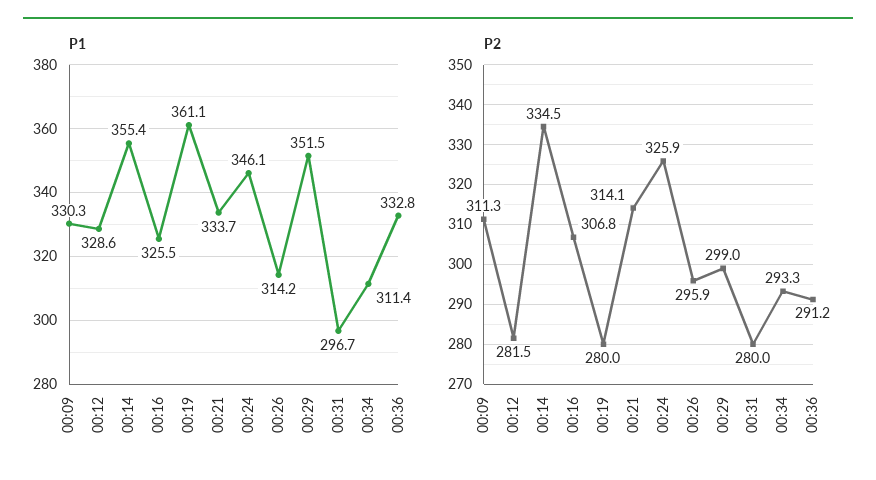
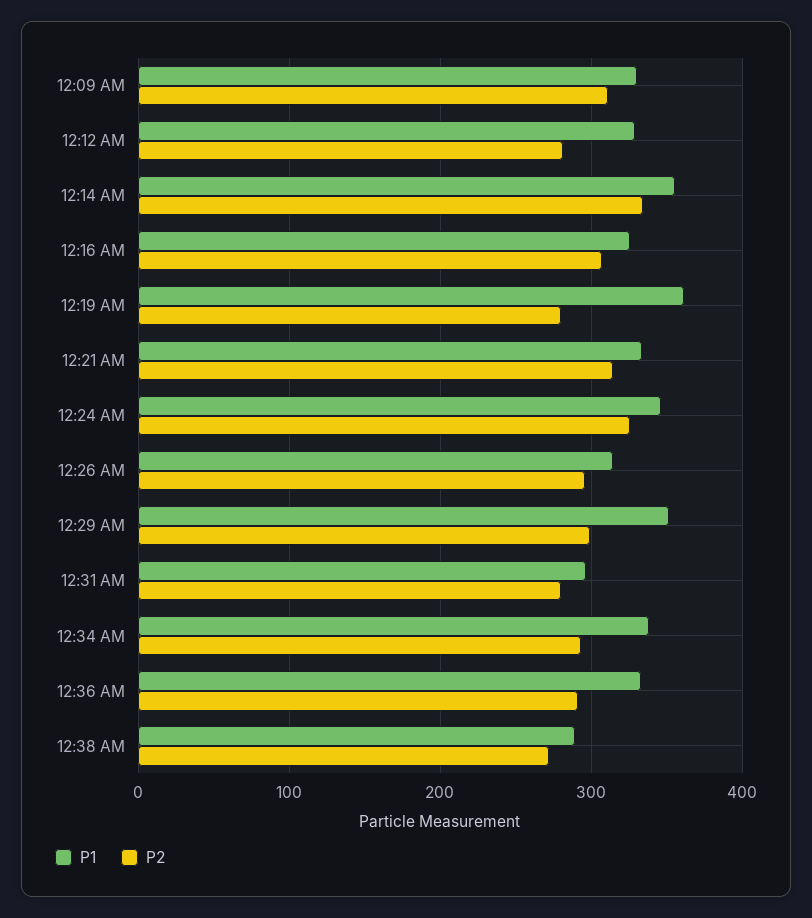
P1, 00:34: 311.4 -> 340
P1, 12:38 AM: none -> 290
P2, 12:38 AM: none -> 270

